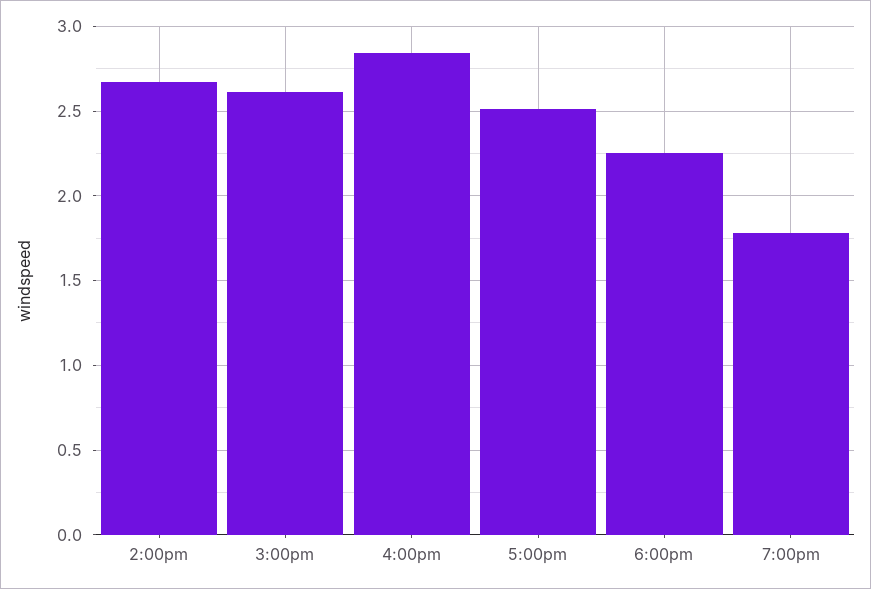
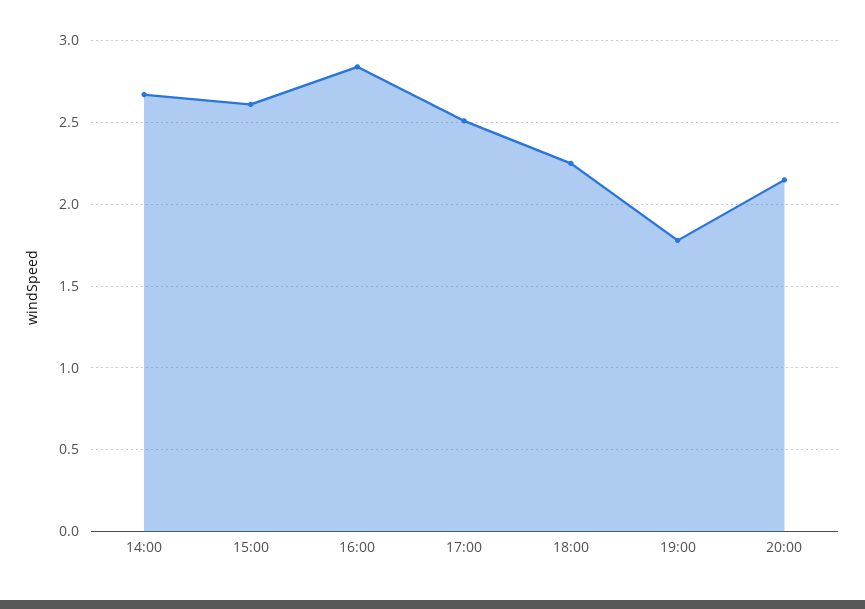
20:00: none -> 2.15

